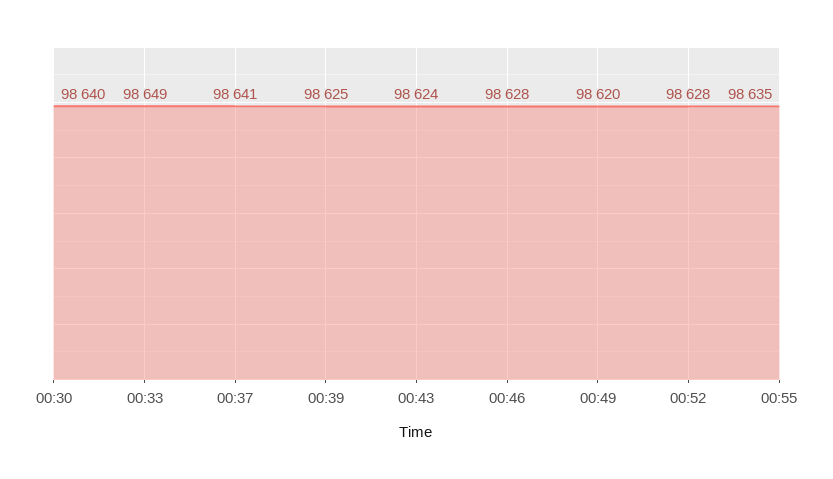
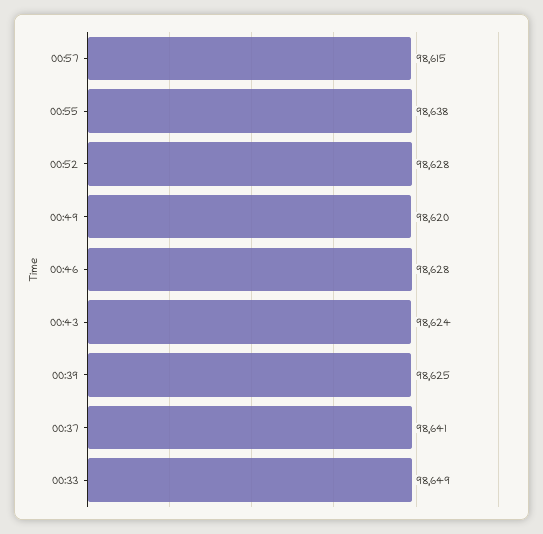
00:30: 98640 -> none
00:55: 98635 -> 98638
00:57: none -> 98615

